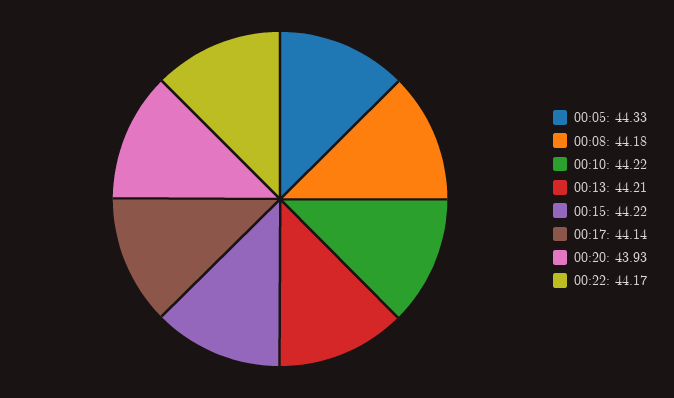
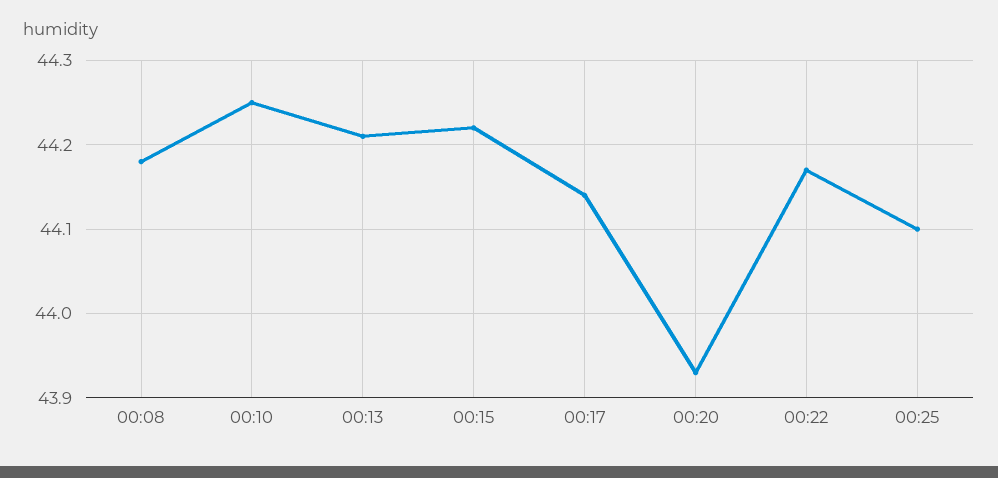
00:05: 44.33 -> none
00:10: 44.22 -> 44.25
00:25: none -> 44.1

